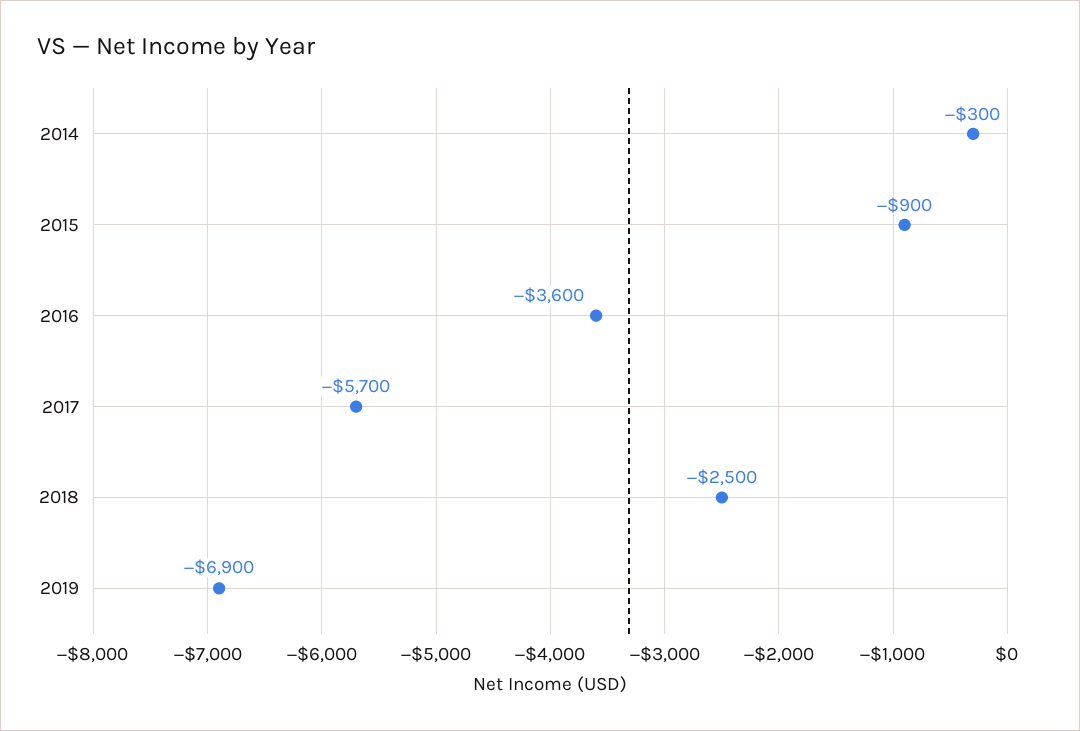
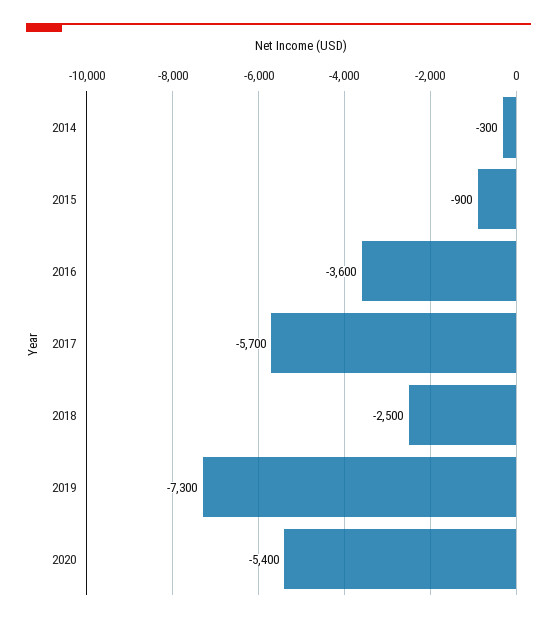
2019: -6900 -> -7300
2020: none -> -5400

